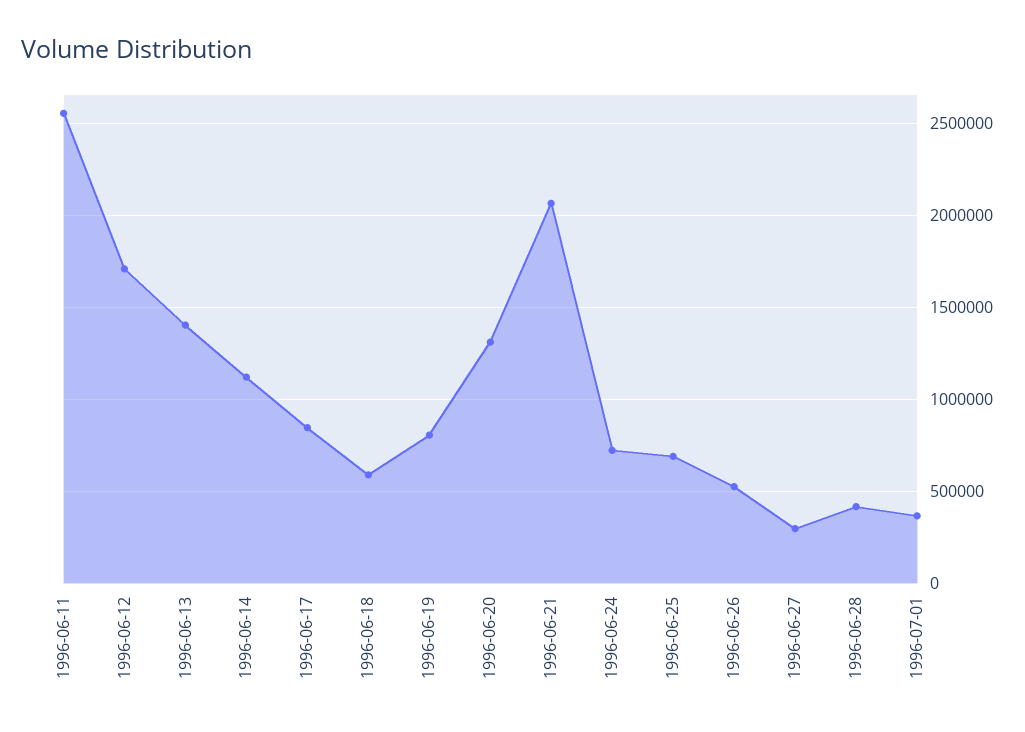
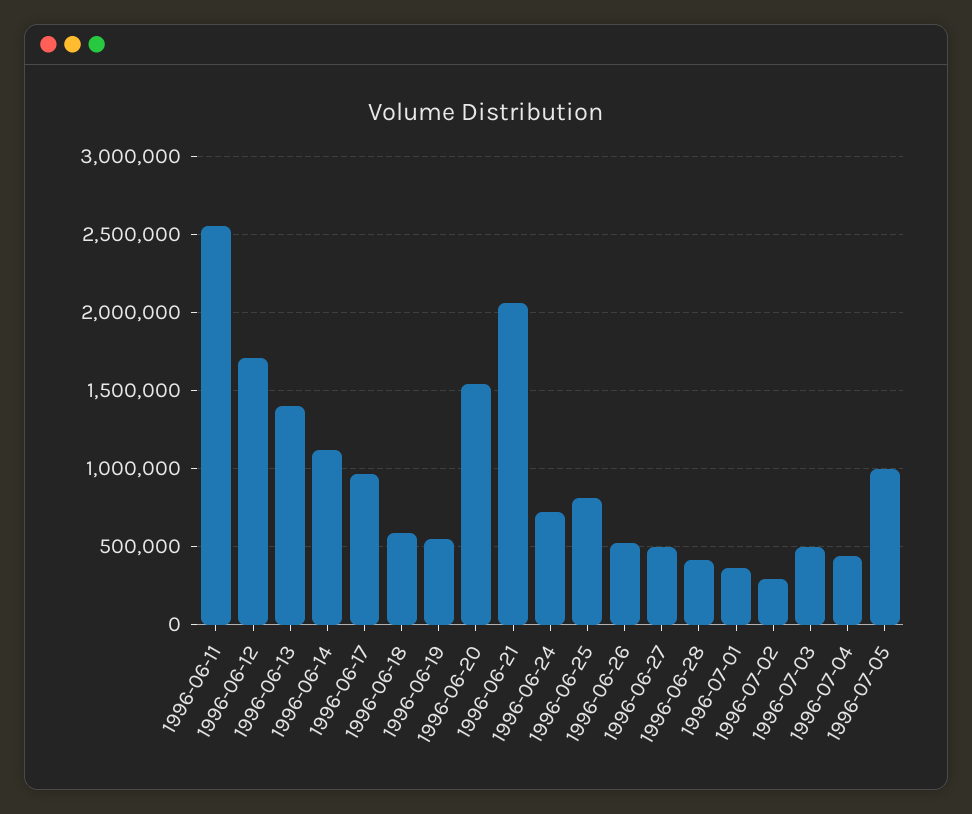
1996-06-17: 850000 -> 950000
1996-06-19: 800000 -> 550000
1996-06-20: 1300000 -> 1550000
1996-06-25: 700000 -> 800000
1996-06-27: 300000 -> 500000
1996-07-02: none -> 300000
1996-07-03: none -> 500000
1996-07-04: none -> 450000
1996-07-05: none -> 1000000

